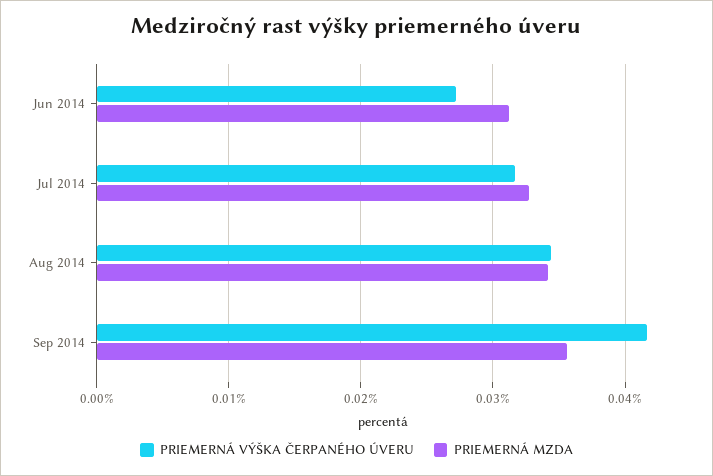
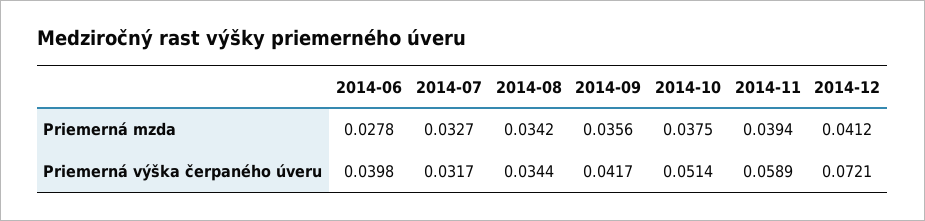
PRIEMERNÁ VÝŠKA ČERPANÉHO ÚVERU, Jun 2014: 0.027 -> 0.0398
PRIEMERNÁ MZDA, Jun 2014: 0.031 -> 0.0278
PRIEMERNÁ MZDA, 2014-10: none -> 0.0375
PRIEMERNÁ MZDA, 2014-11: none -> 0.0394
PRIEMERNÁ MZDA, 2014-12: none -> 0.0412
PRIEMERNÁ VÝŠKA ČERPANÉHO ÚVERU, 2014-10: none -> 0.0514
PRIEMERNÁ VÝŠKA ČERPANÉHO ÚVERU, 2014-11: none -> 0.0589
PRIEMERNÁ VÝŠKA ČERPANÉHO ÚVERU, 2014-12: none -> 0.0721

